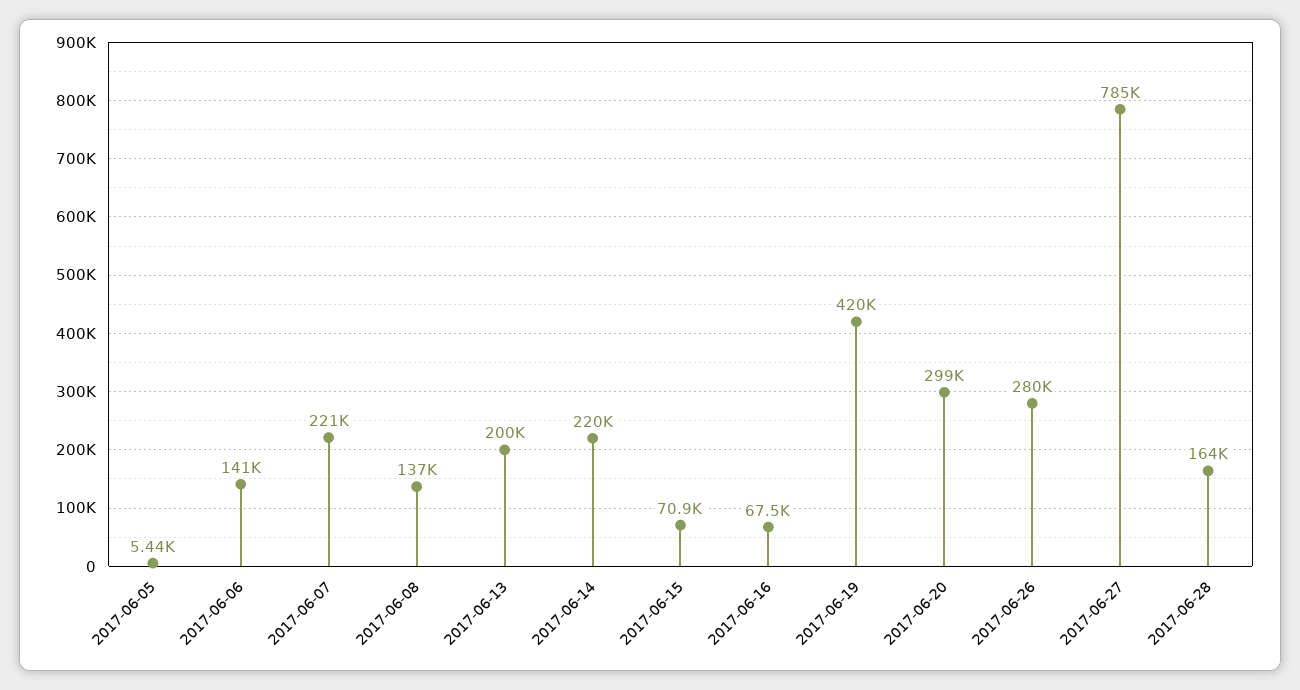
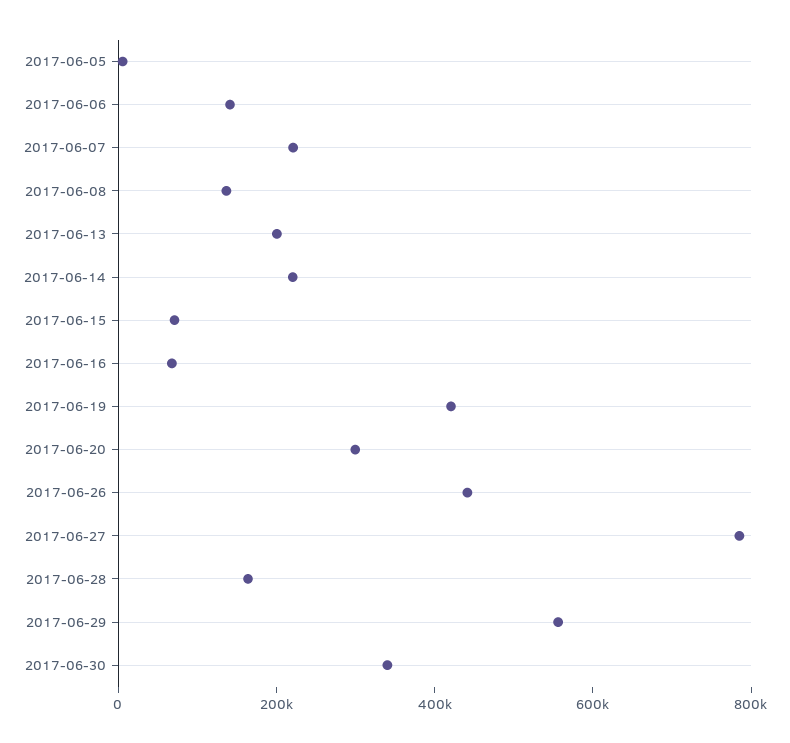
2017-06-26: 280000 -> 450000
2017-06-29: none -> 550000
2017-06-30: none -> 350000

